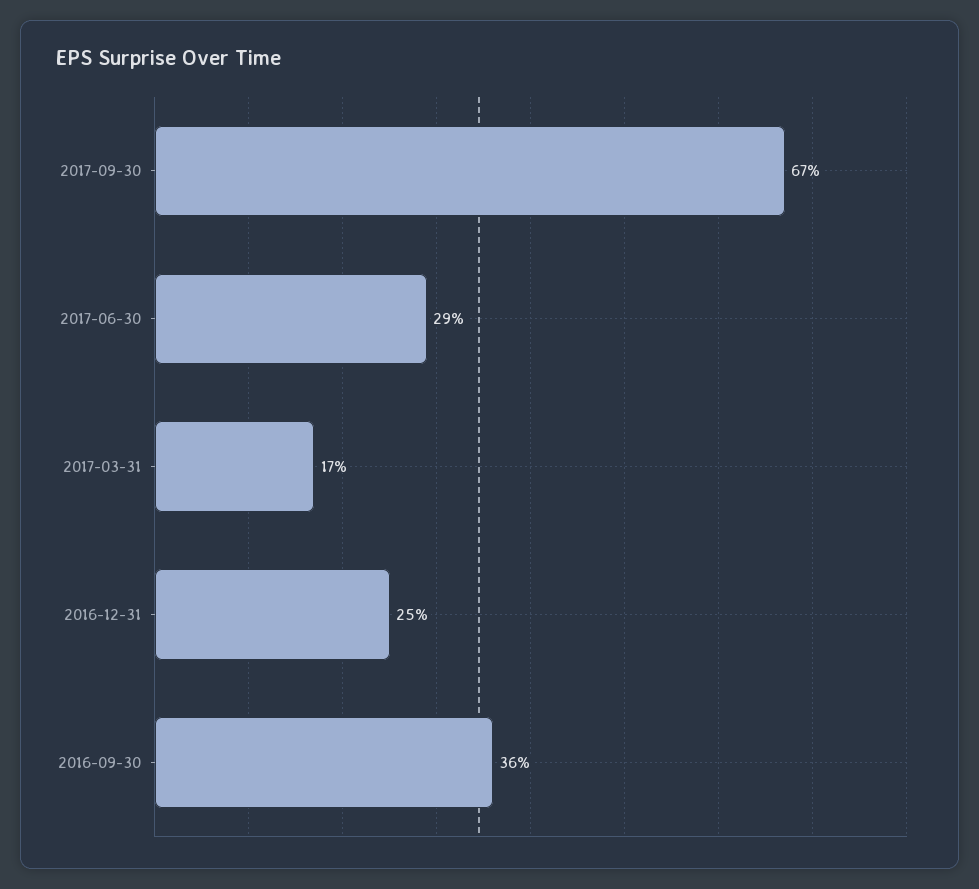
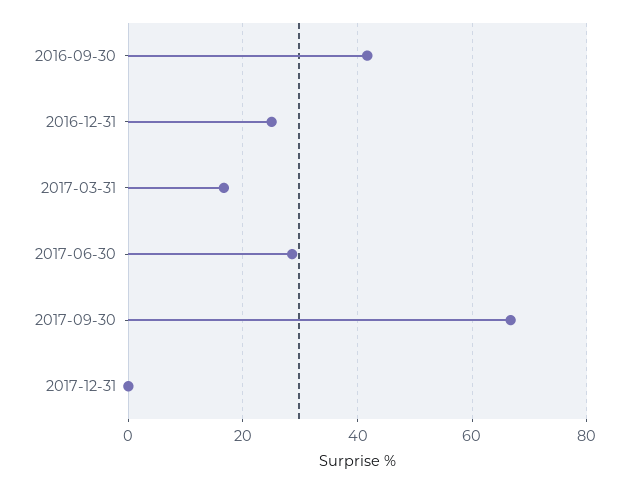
2016-09-30: 36 -> 42
2017-12-31: none -> 0

